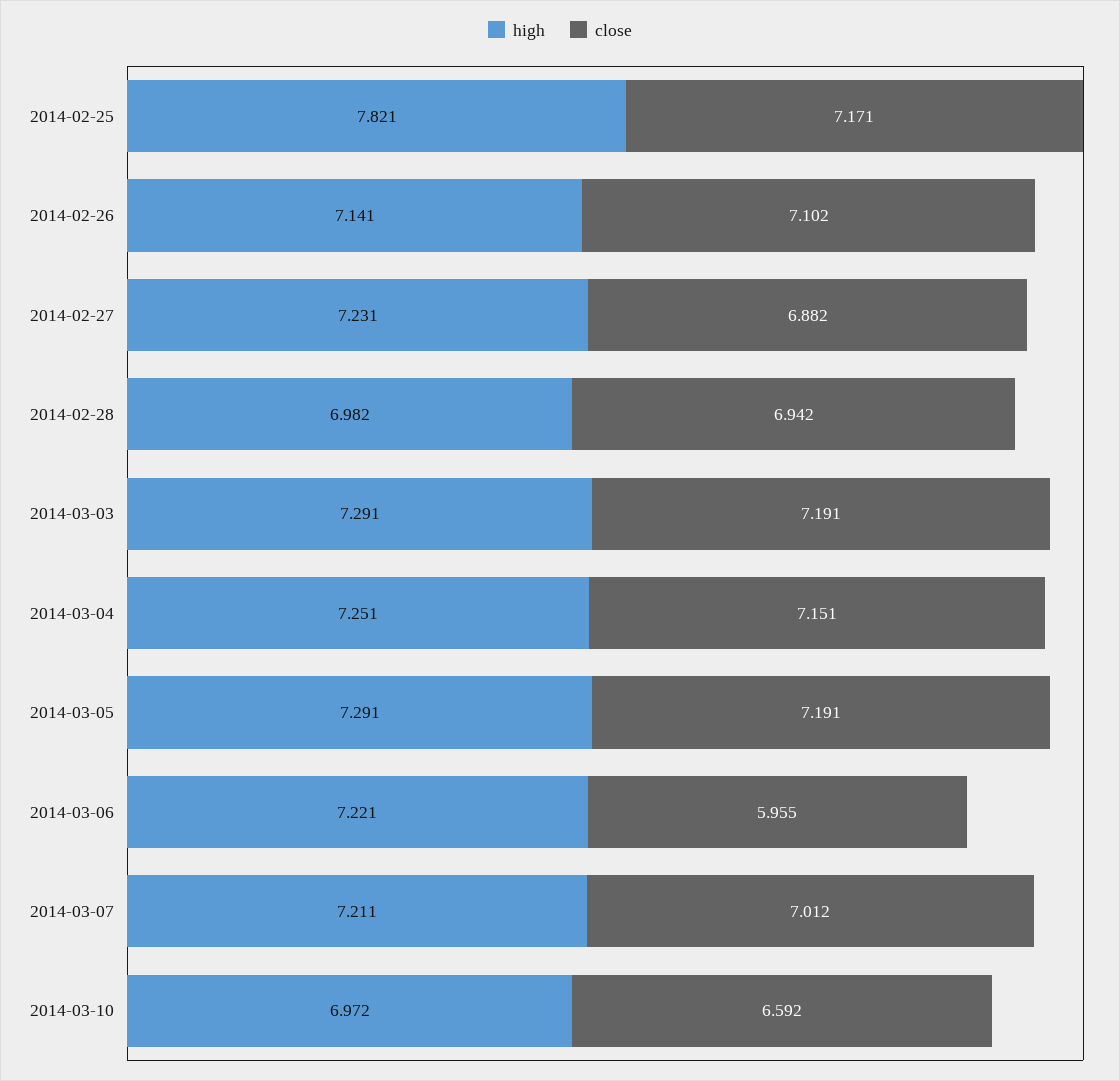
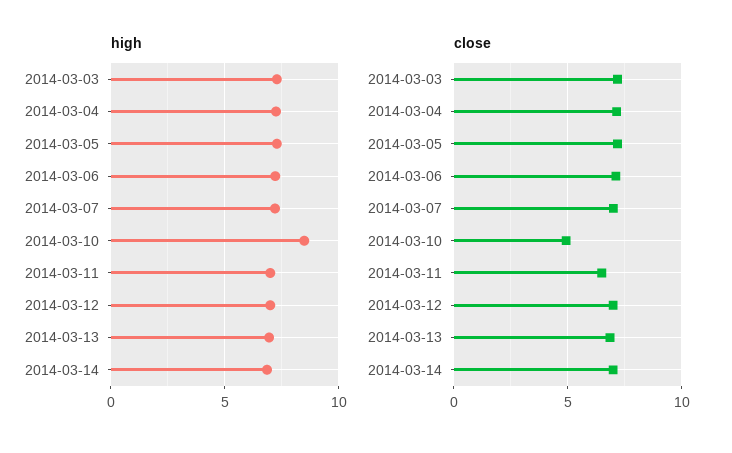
high, 2014-02-25: 7.821 -> none
close, 2014-02-25: 7.171 -> none
high, 2014-02-26: 7.141 -> none
close, 2014-02-26: 7.102 -> none
high, 2014-02-27: 7.231 -> none
close, 2014-02-27: 6.882 -> none
high, 2014-02-28: 6.982 -> none
close, 2014-02-28: 6.942 -> none
close, 2014-03-06: 5.955 -> 7
high, 2014-03-10: 6.972 -> 8.5
close, 2014-03-10: 6.592 -> 5
high, 2014-03-11: none -> 7
high, 2014-03-12: none -> 7
high, 2014-03-13: none -> 7
high, 2014-03-14: none -> 7
close, 2014-03-11: none -> 6.5
close, 2014-03-12: none -> 7
close, 2014-03-13: none -> 7
close, 2014-03-14: none -> 7

